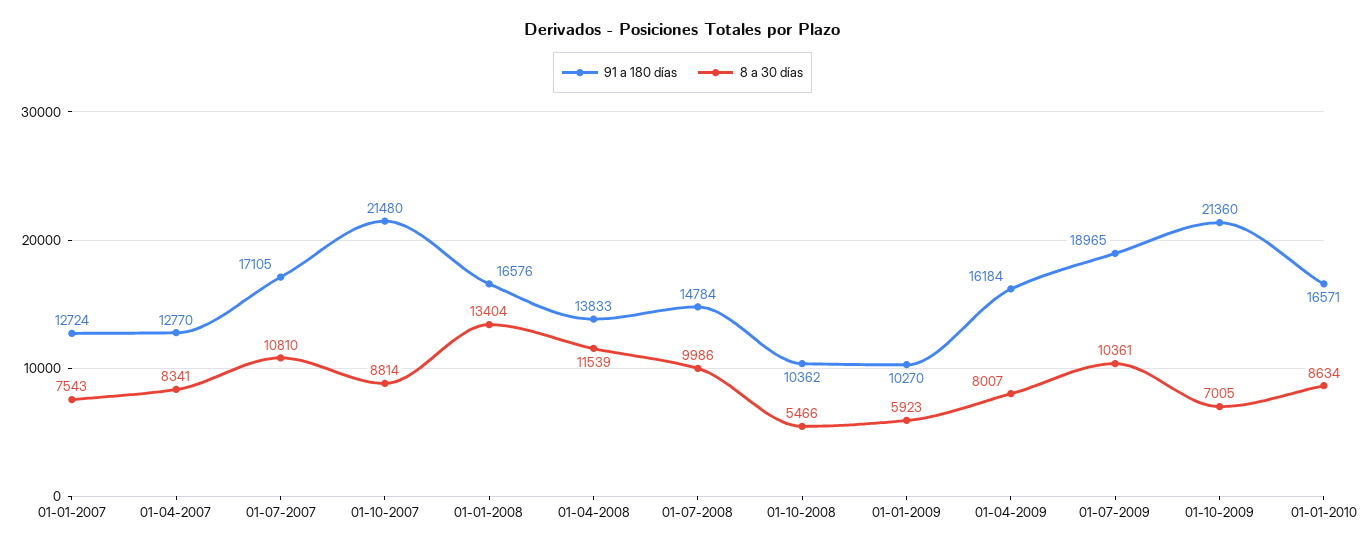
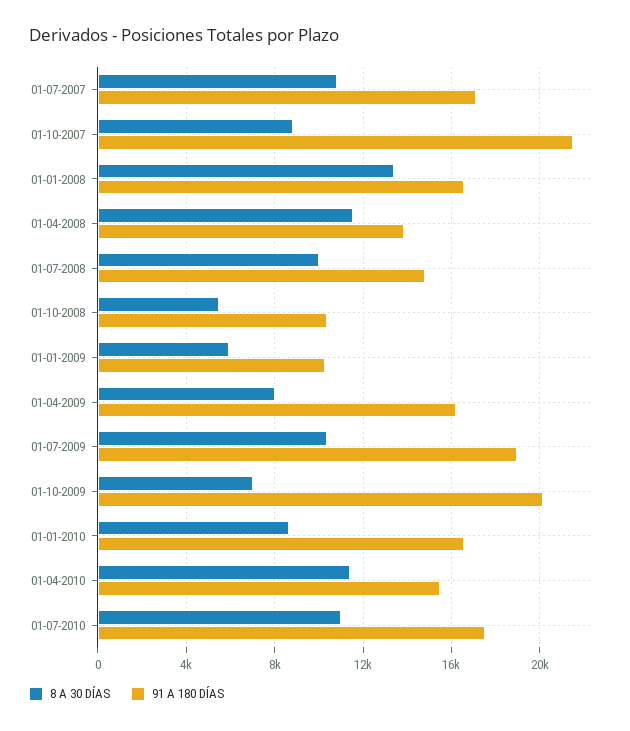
91 a 180 días, 01-01-2007: 12724 -> none
8 a 30 días, 01-01-2007: 7543 -> none
91 a 180 días, 01-04-2007: 12770 -> none
8 a 30 días, 01-04-2007: 8341 -> none
91 a 180 días, 01-10-2009: 21360 -> 20000
8 a 30 días, 01-04-2010: none -> 11500
91 a 180 días, 01-04-2010: none -> 15500
8 a 30 días, 01-07-2010: none -> 11000
91 a 180 días, 01-07-2010: none -> 17500

